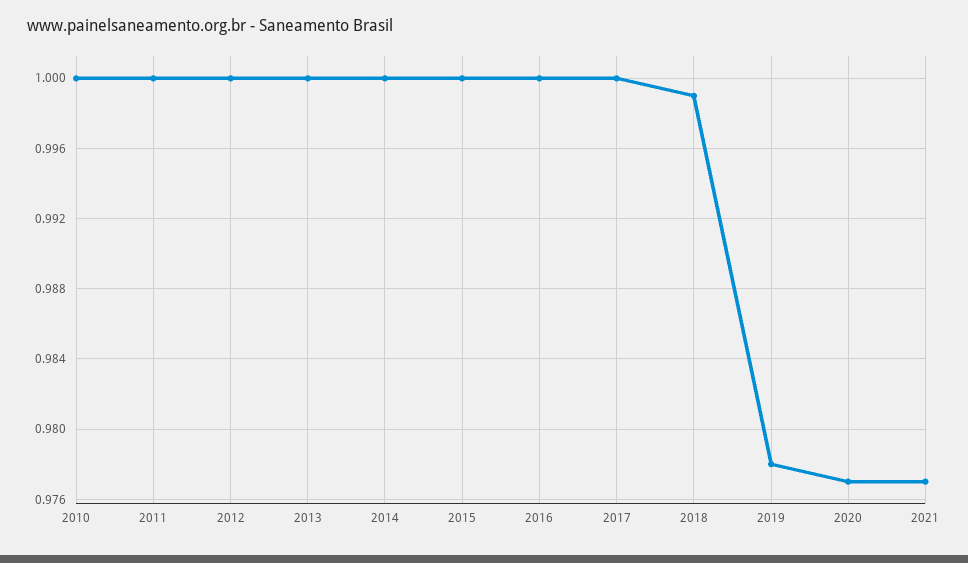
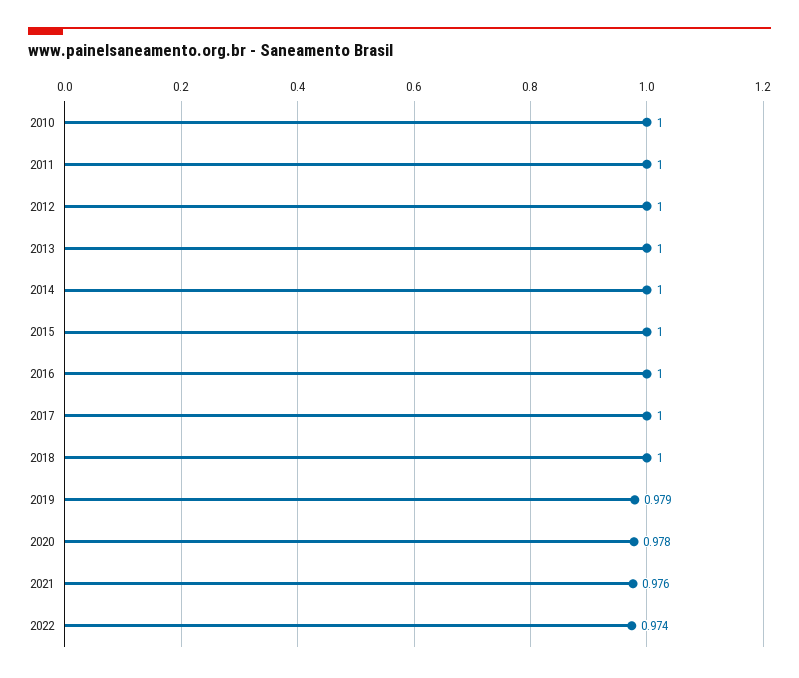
2018: 0.999 -> 1
2019: 0.978 -> 0.979
2020: 0.977 -> 0.978
2021: 0.977 -> 0.976
2022: none -> 0.974

